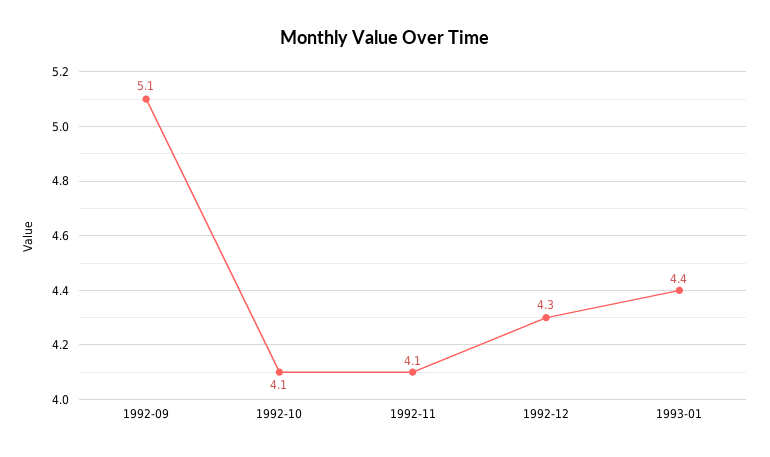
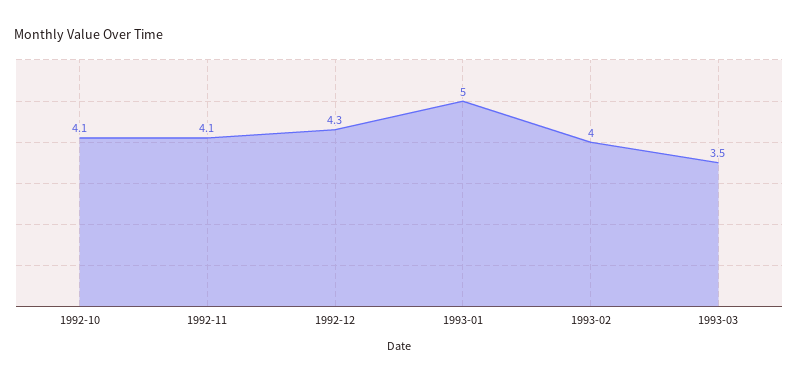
1992-09: 5.1 -> none
1993-01: 4.4 -> 5
1993-02: none -> 4
1993-03: none -> 3.5

